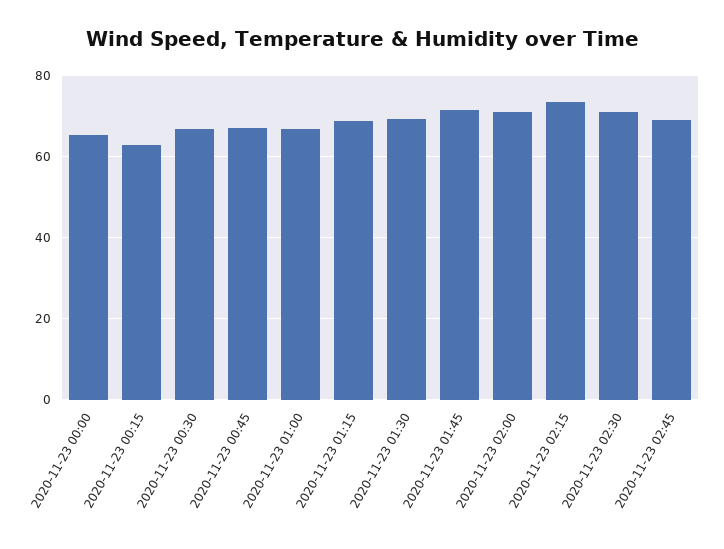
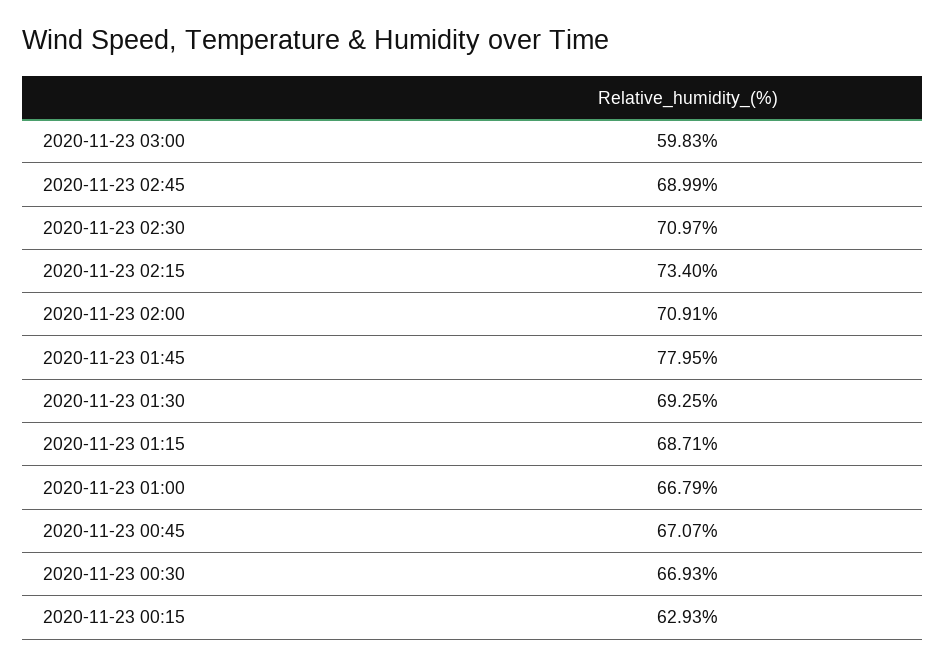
2020-11-23 00:00: 66 -> none
2020-11-23 01:45: 72 -> 77.95
2020-11-23 03:00: none -> 59.83

